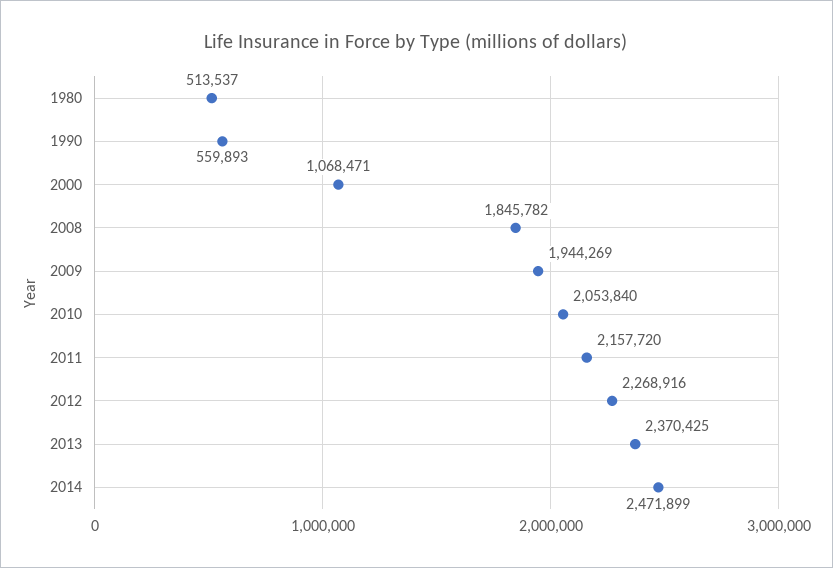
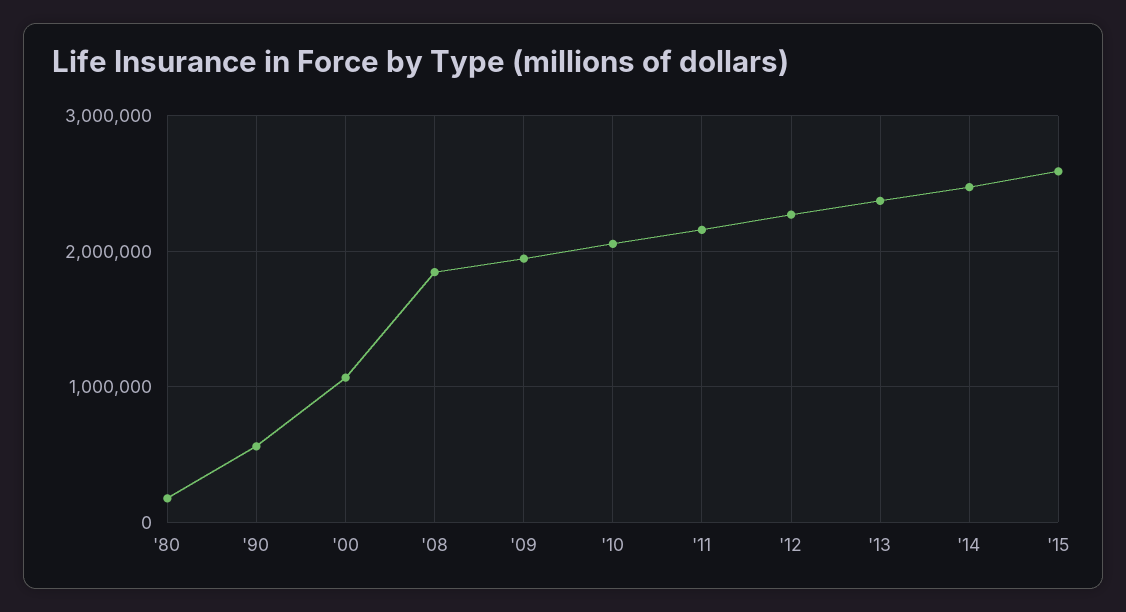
1980: 513537 -> 200000
'15: none -> 2600000

